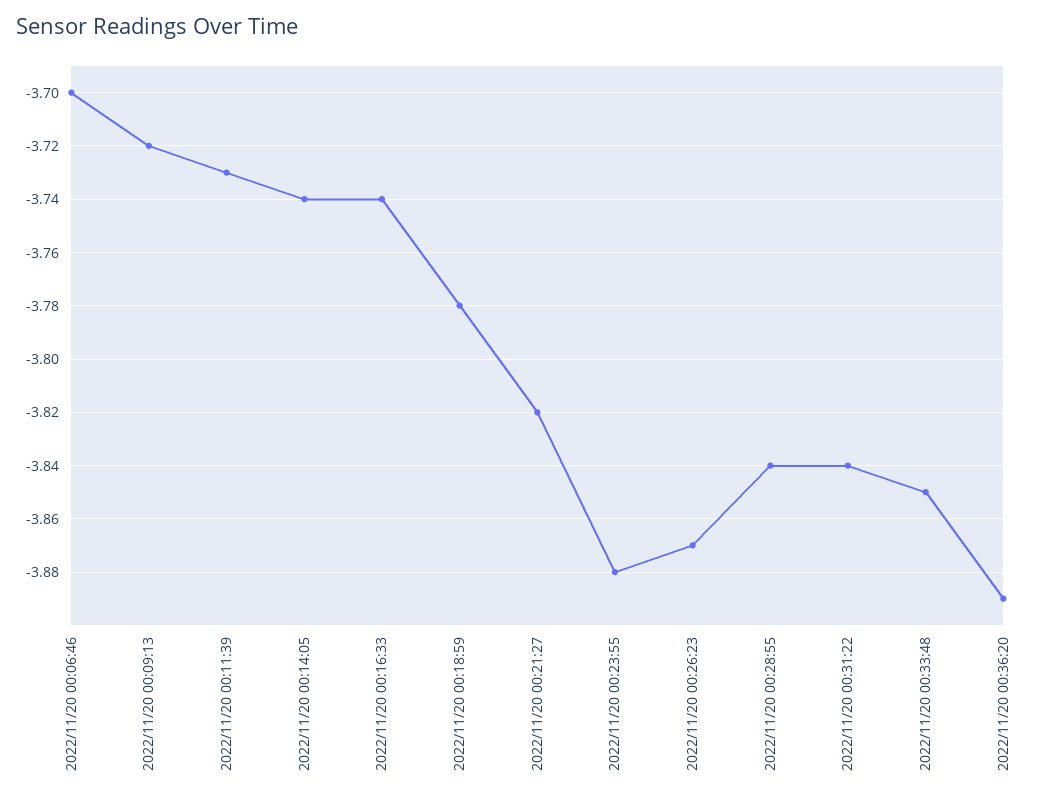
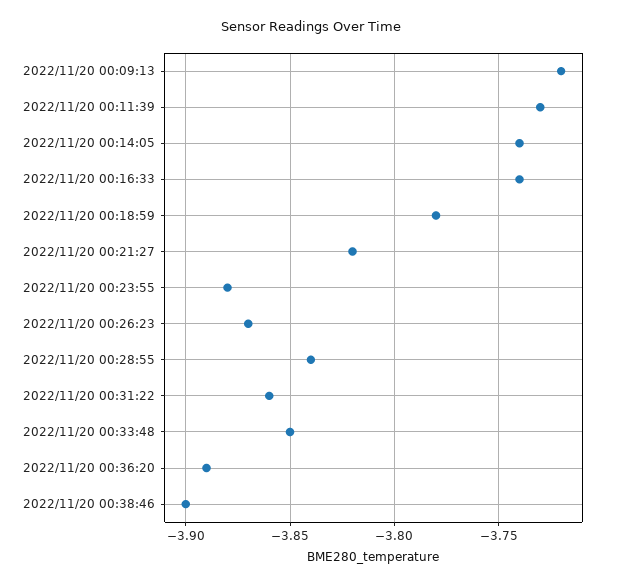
2022/11/20 00:06:46: -3.7 -> none
2022/11/20 00:31:22: -3.84 -> -3.86
2022/11/20 00:38:46: none -> -3.9

